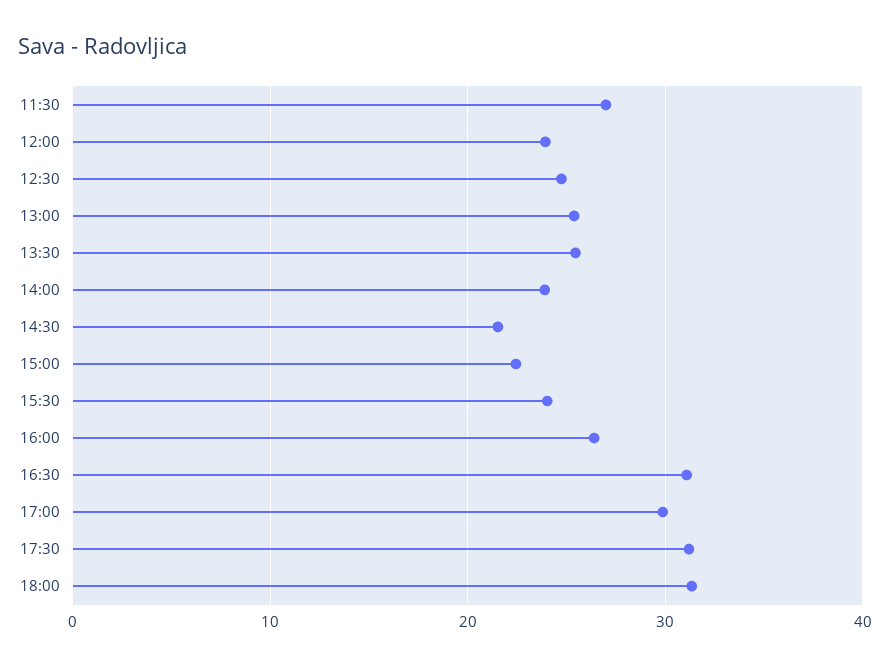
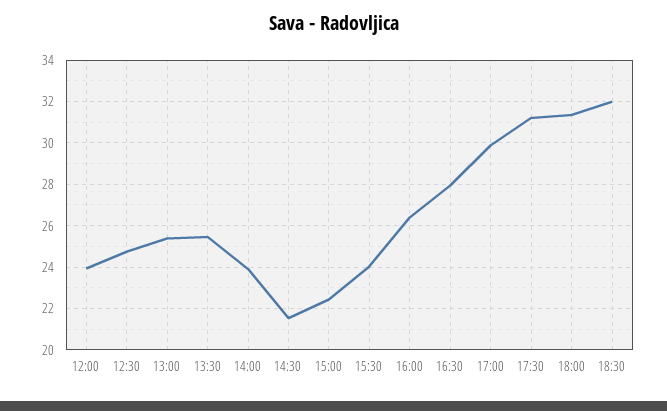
11:30: 27 -> none
16:30: 31 -> 28
18:30: none -> 32

